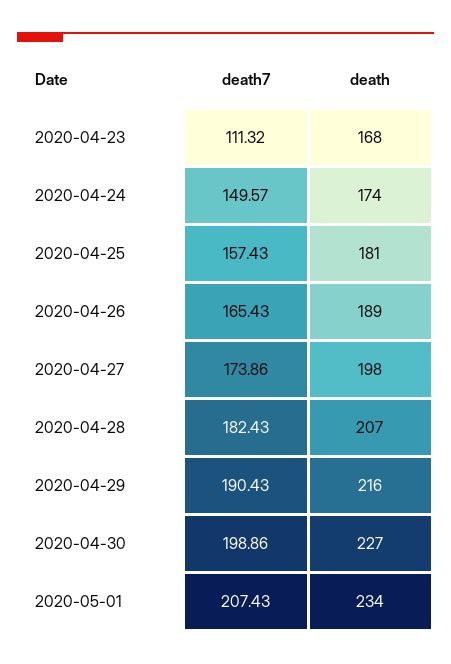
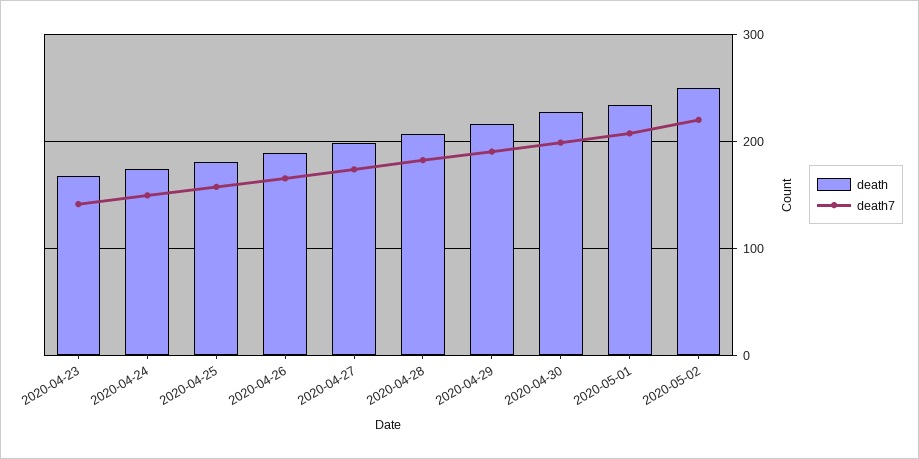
death7, 2020-04-23: 111.32 -> 140
death, 2020-05-02: none -> 250
death7, 2020-05-02: none -> 220

